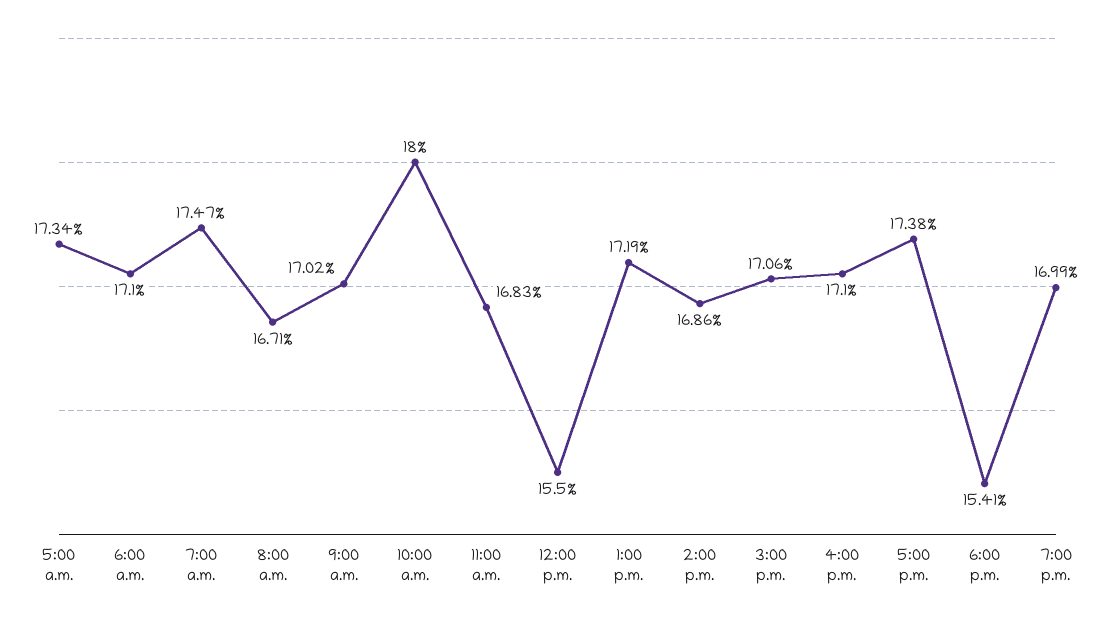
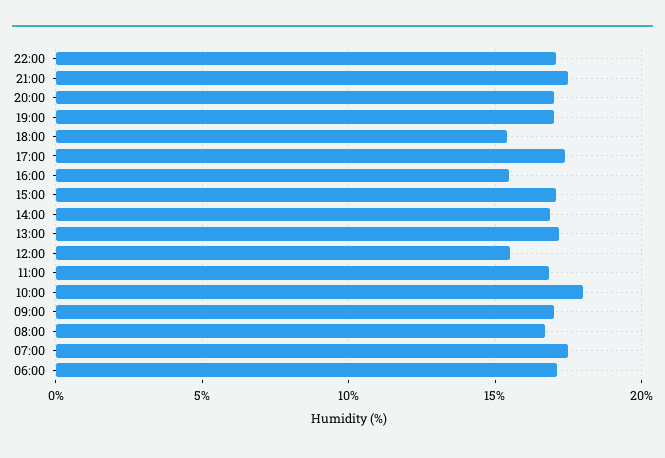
5:00 a.m.: 17.34 -> none
4:00 p.m.: 17.1 -> 15.5
22:00: none -> 17
21:00: none -> 17.5
20:00: none -> 17

